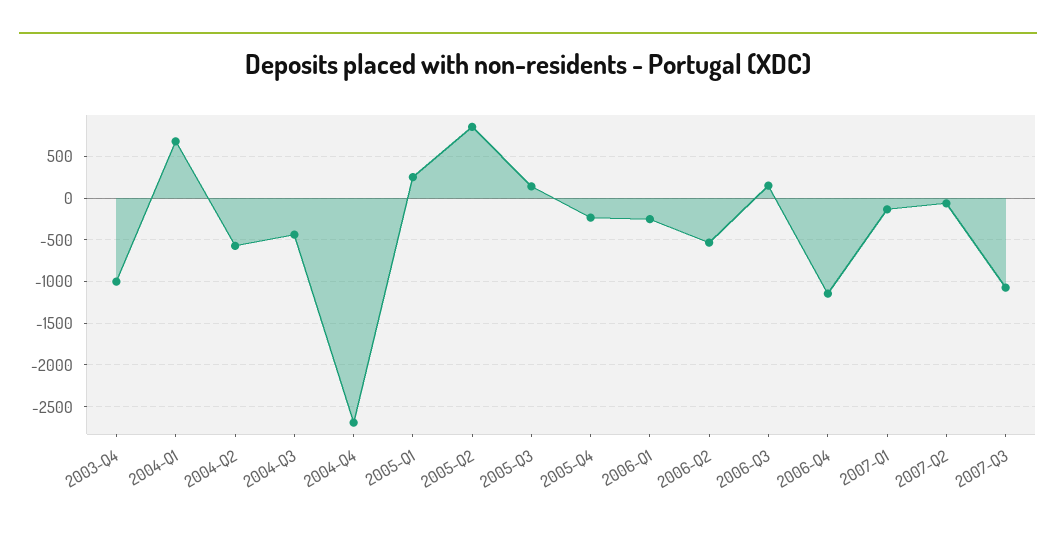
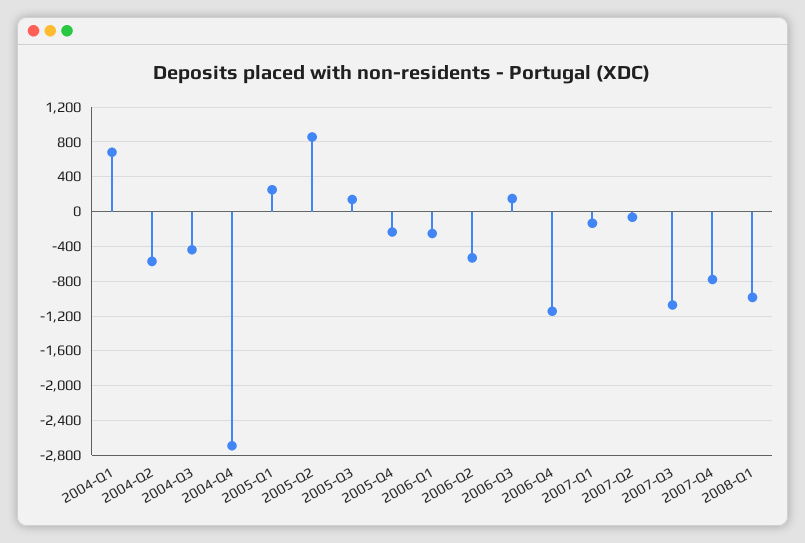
2003-Q4: -1000 -> none
2007-Q4: none -> -800
2008-Q1: none -> -1000

